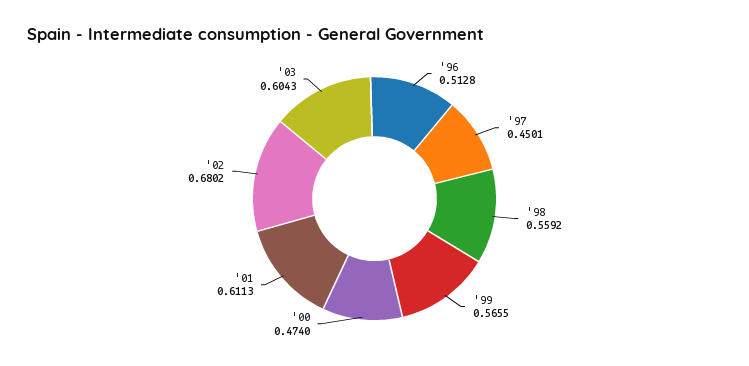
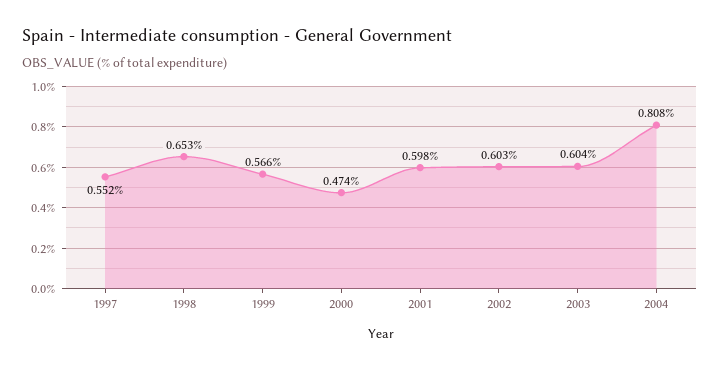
'96: 0.5128 -> none
'97: 0.4501 -> 0.552
'98: 0.5592 -> 0.653
'01: 0.6113 -> 0.598
'02: 0.6802 -> 0.603
2004: none -> 0.808

